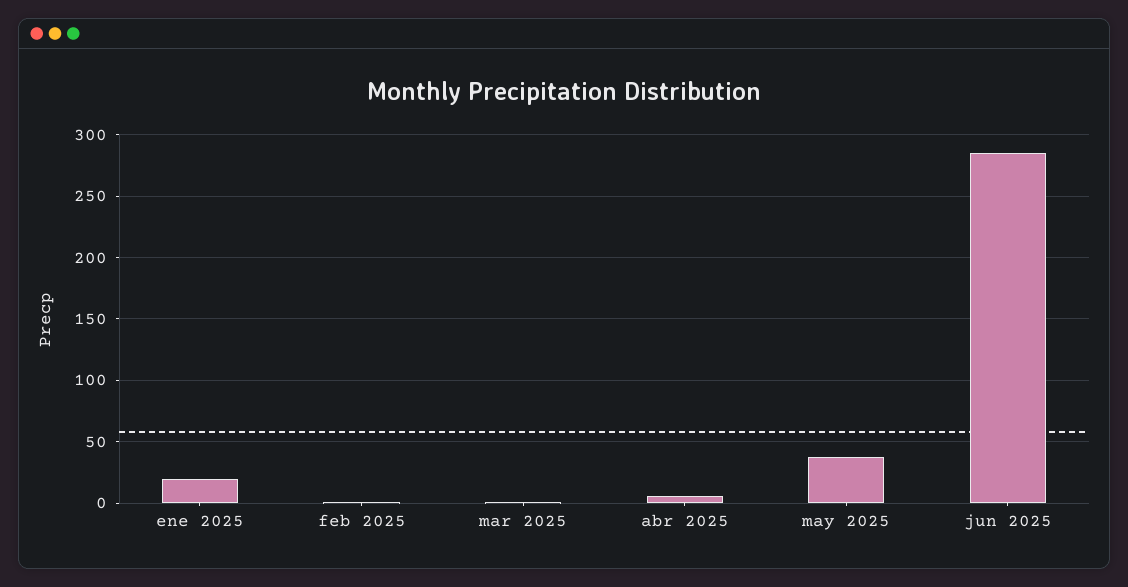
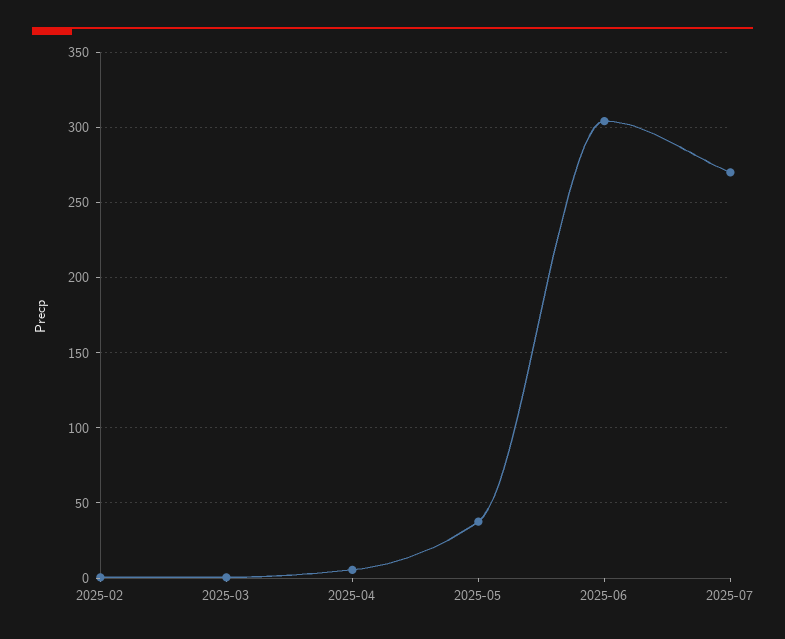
ene 2025: 20 -> none
jun 2025: 285 -> 305
2025-07: none -> 270

